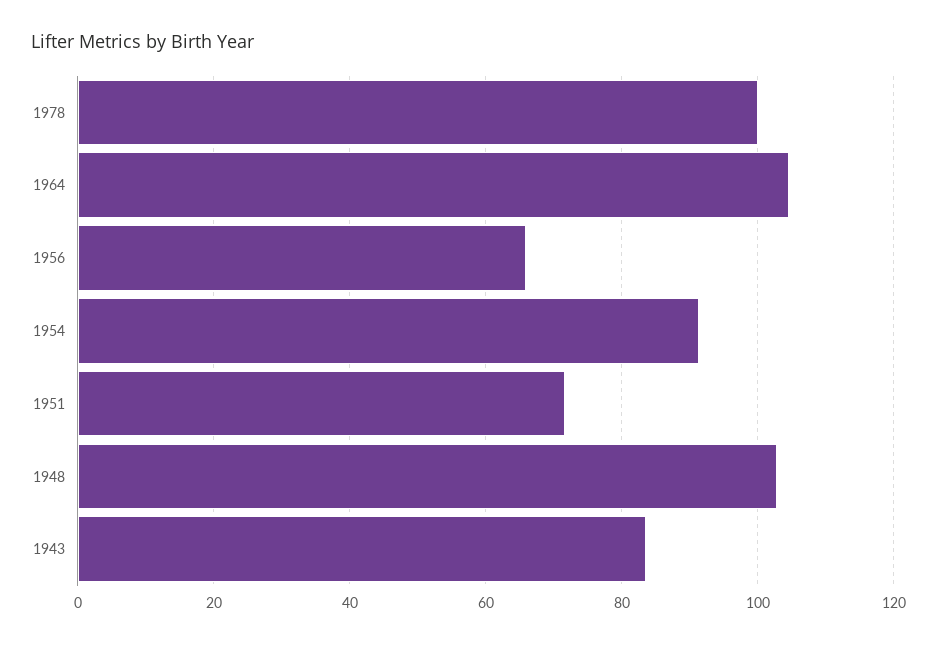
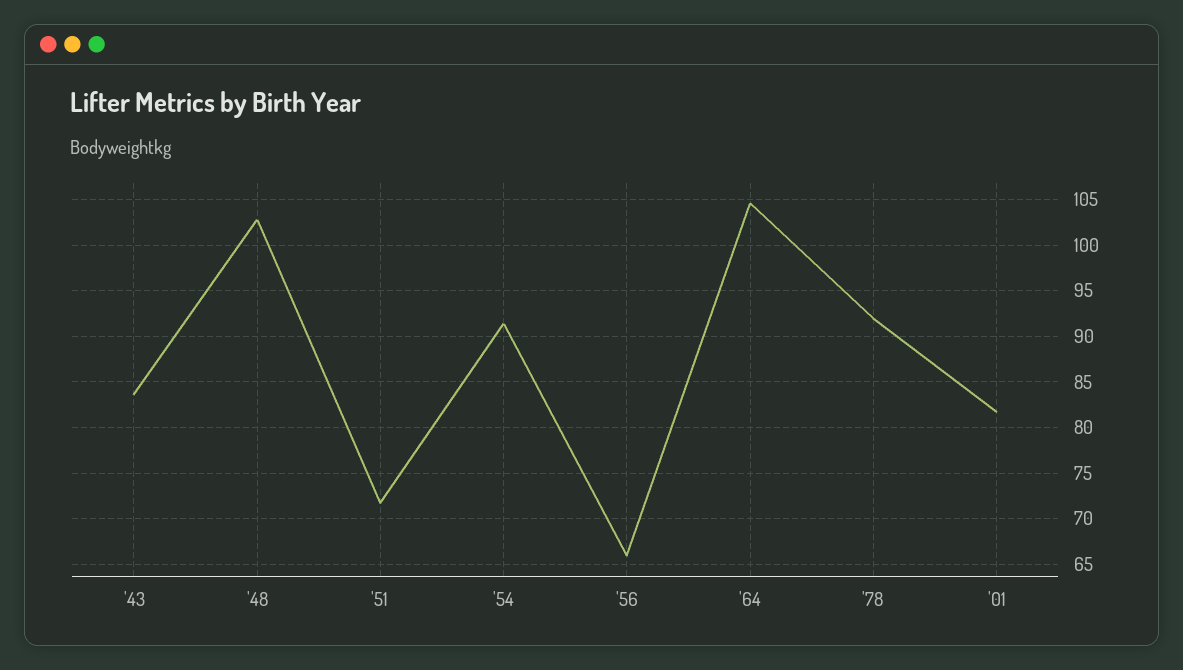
1978: 100 -> 92
'01: none -> 82

